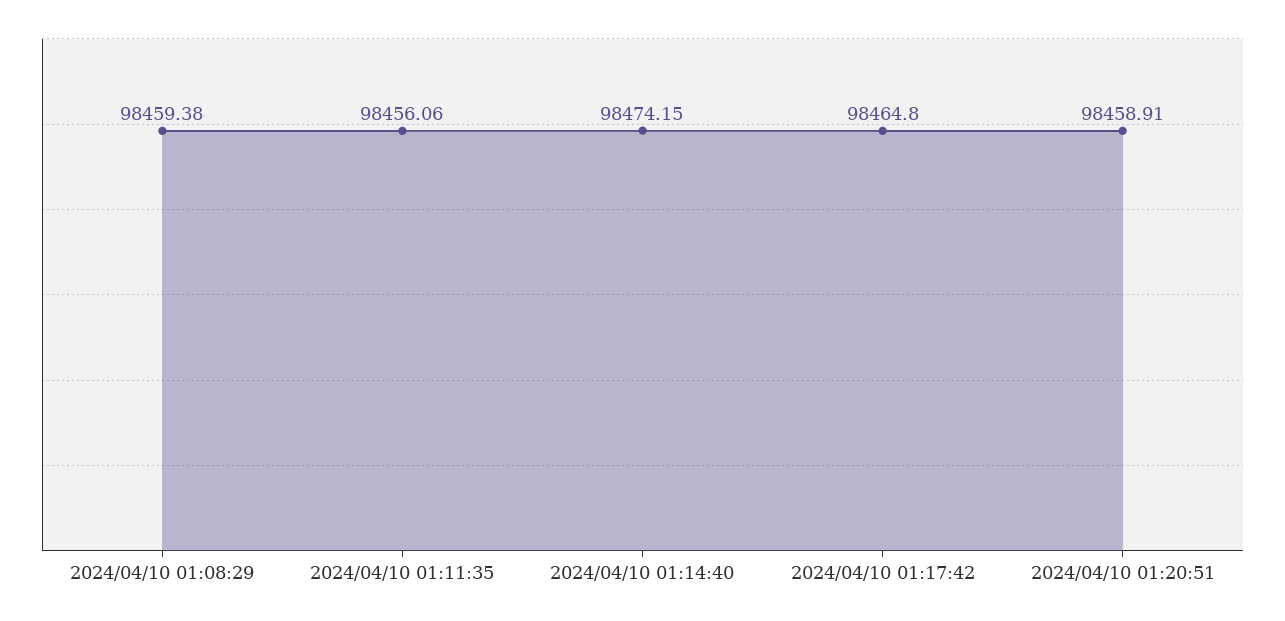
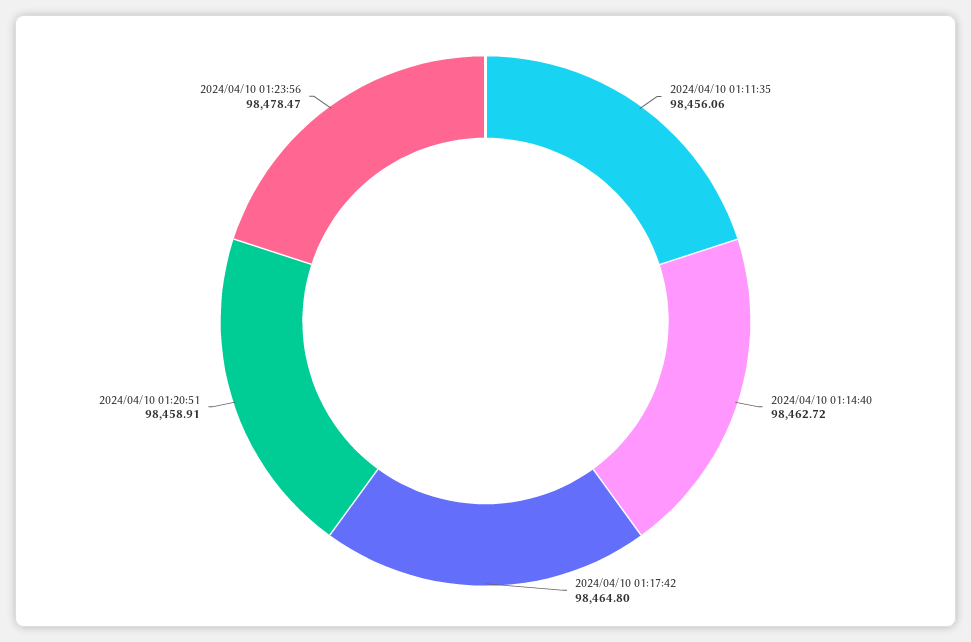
2024/04/10 01:08:29: 98459.38 -> none
2024/04/10 01:14:40: 98474.15 -> 98462.72
2024/04/10 01:23:56: none -> 98478.47

